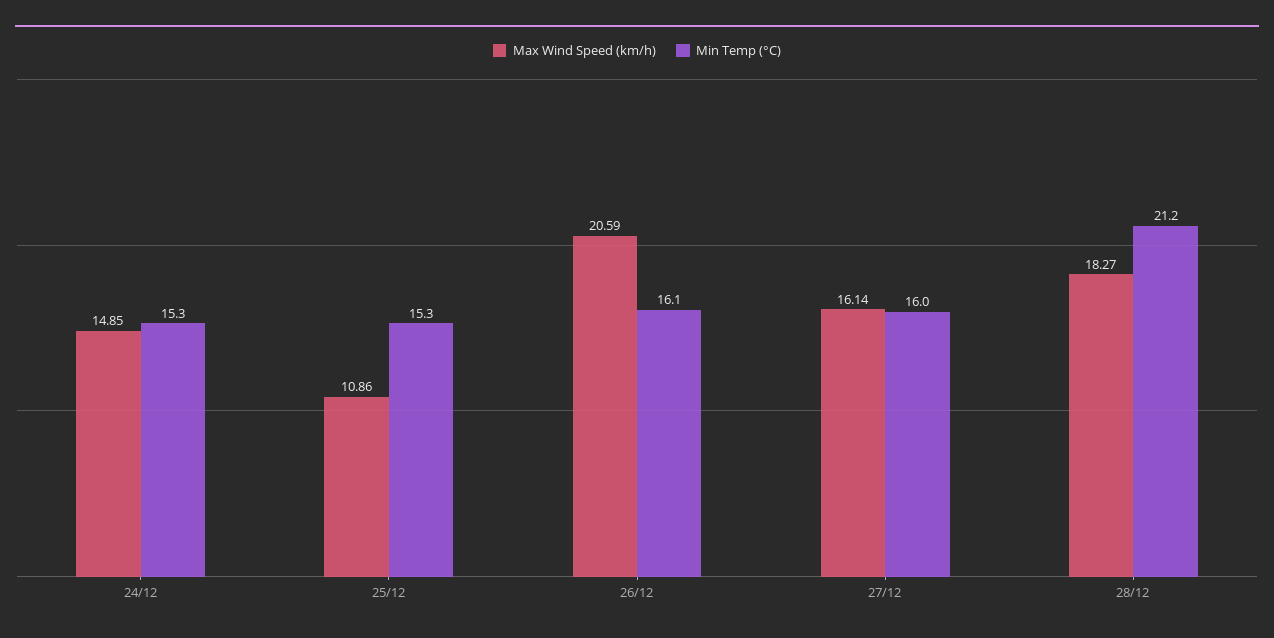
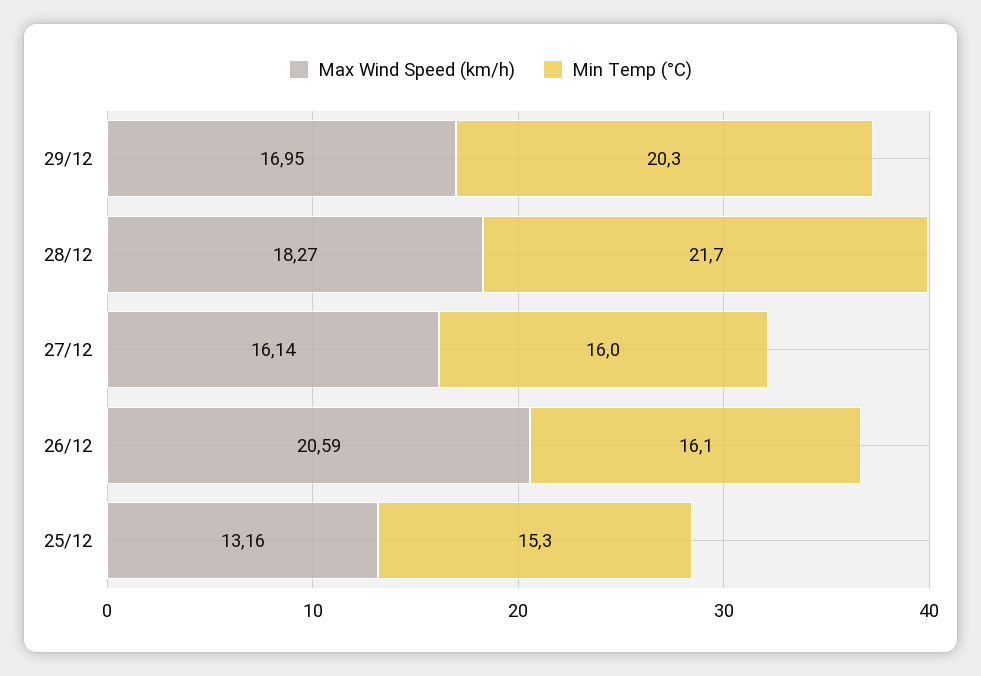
Max Wind Speed (km/h), 24/12: 14.85 -> none
Min Temp (°C), 24/12: 15.3 -> none
Max Wind Speed (km/h), 25/12: 10.86 -> 13.16
Min Temp (°C), 28/12: 21.2 -> 21.7
Max Wind Speed (km/h), 29/12: none -> 16.95
Min Temp (°C), 29/12: none -> 20.3

